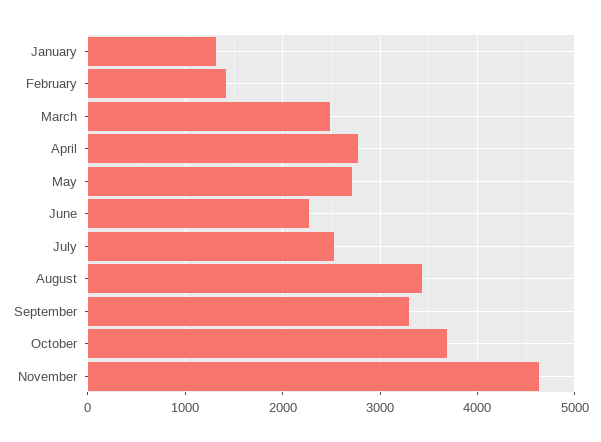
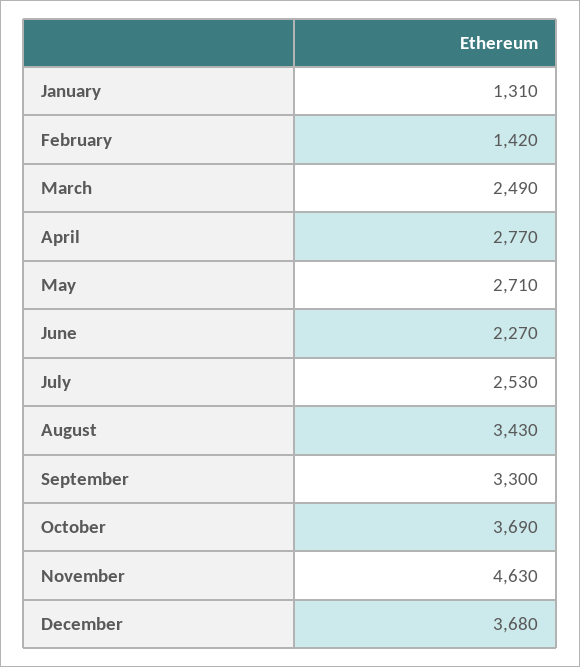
December: none -> 3680

